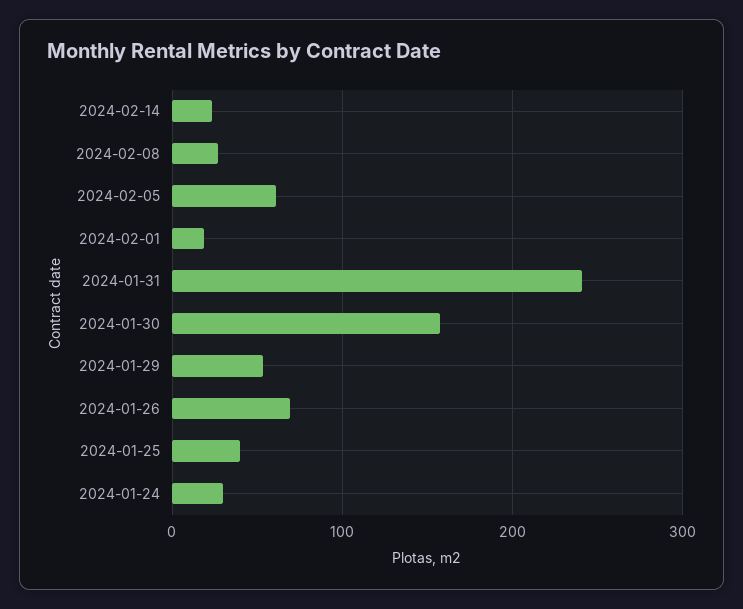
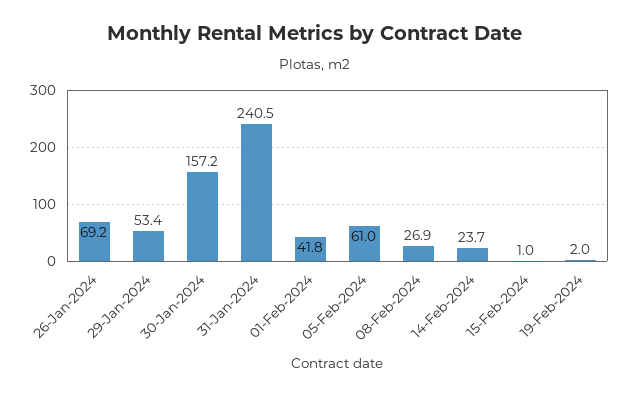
2024-02-01: 20 -> 41.8
2024-01-25: 40 -> none
2024-01-24: 30 -> none
15-Feb-2024: none -> 1
19-Feb-2024: none -> 2

